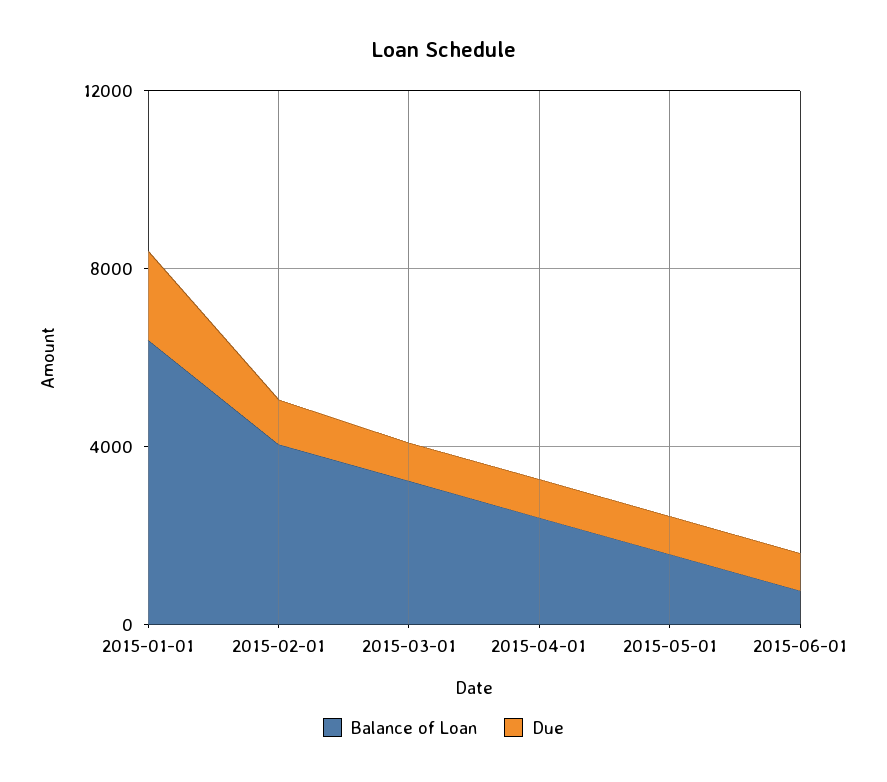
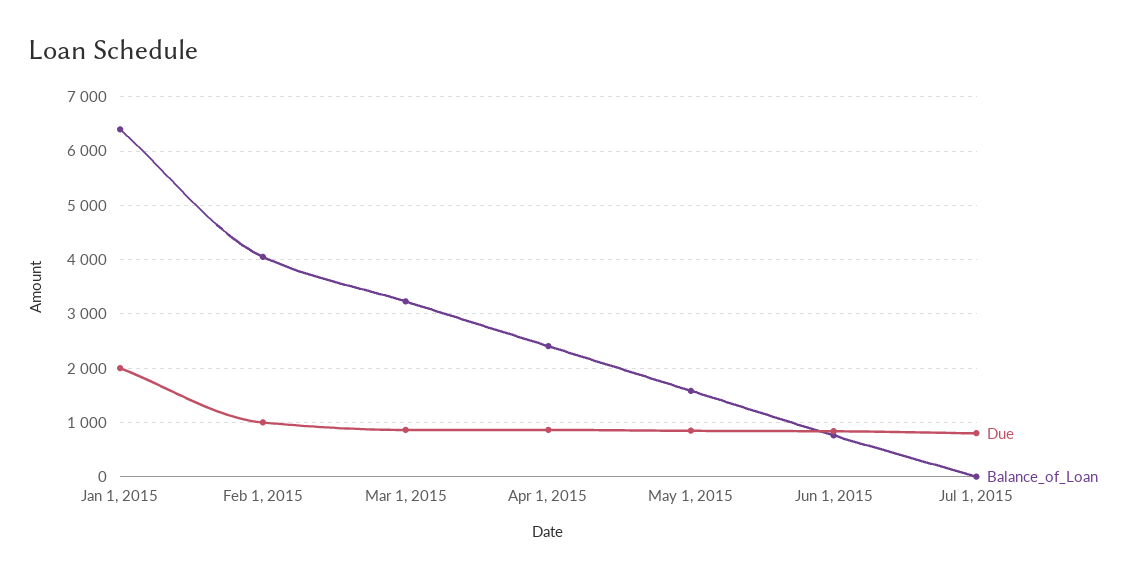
Due, Jul 1, 2015: none -> 800
Balance of Loan, Jul 1, 2015: none -> 0

